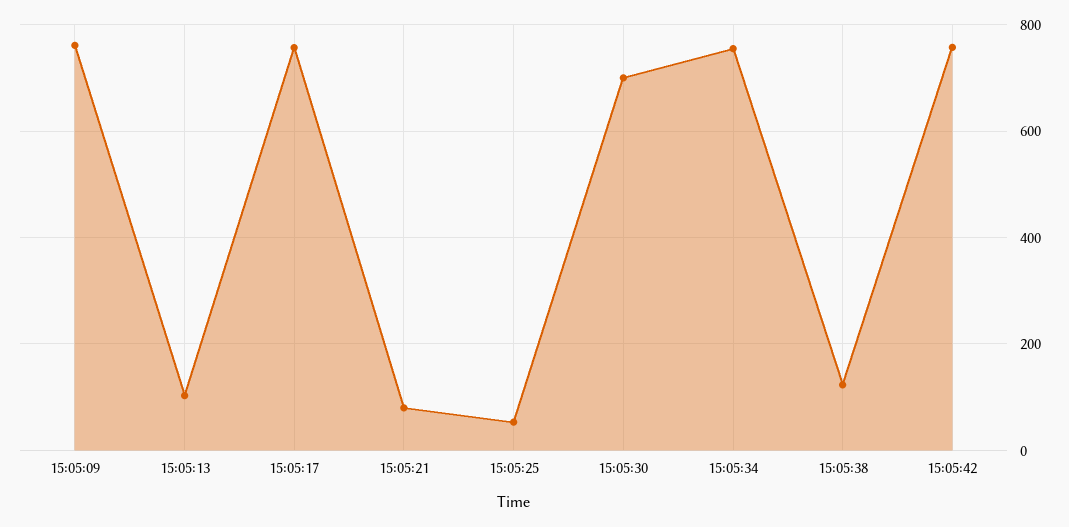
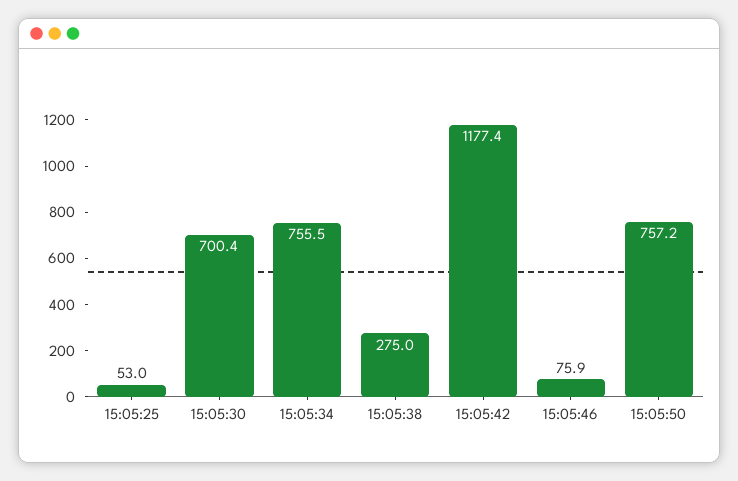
15:05:09: 760 -> none
15:05:13: 100 -> none
15:05:17: 760 -> none
15:05:21: 80 -> none
15:05:38: 120 -> 275
15:05:42: 760 -> 1177.4
15:05:46: none -> 75.9
15:05:50: none -> 757.2

